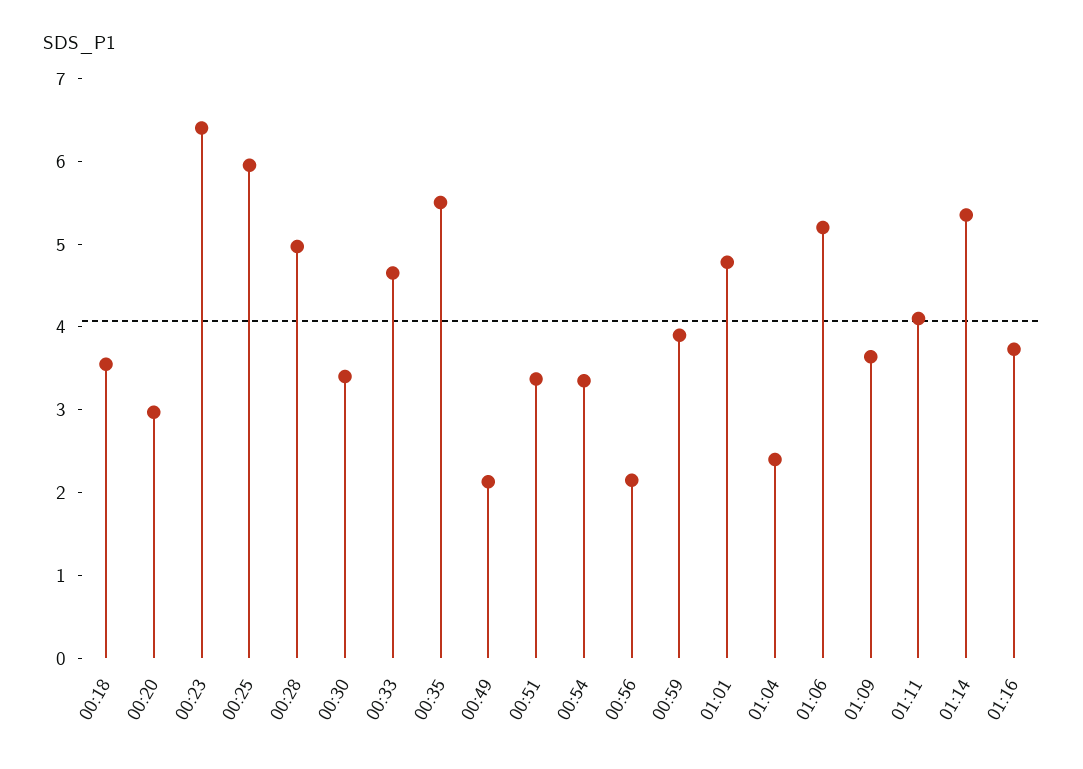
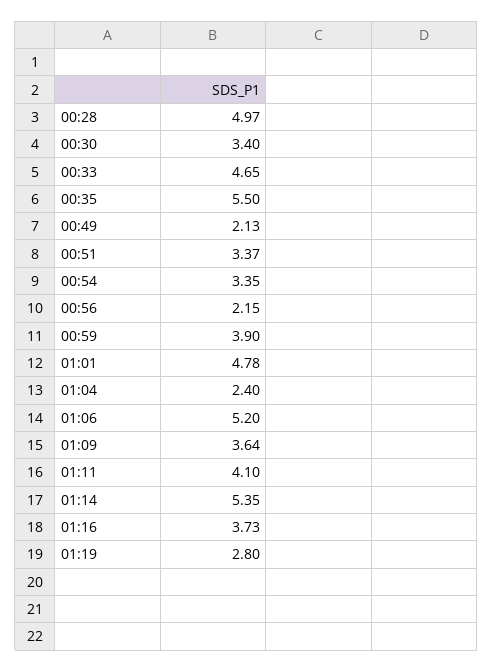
00:18: 3.6 -> none
00:20: 3 -> none
00:23: 6.4 -> none
00:25: 6 -> none
01:19: none -> 2.8

